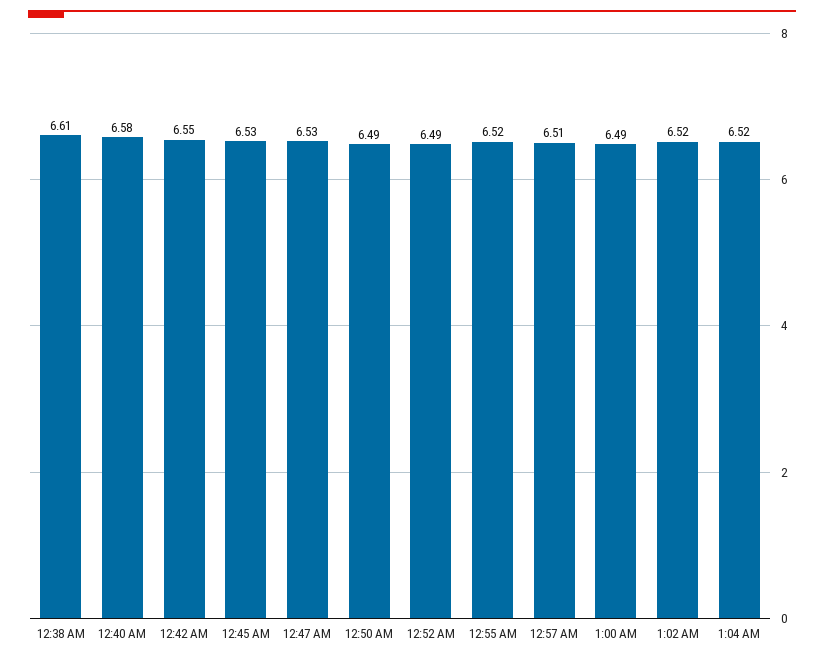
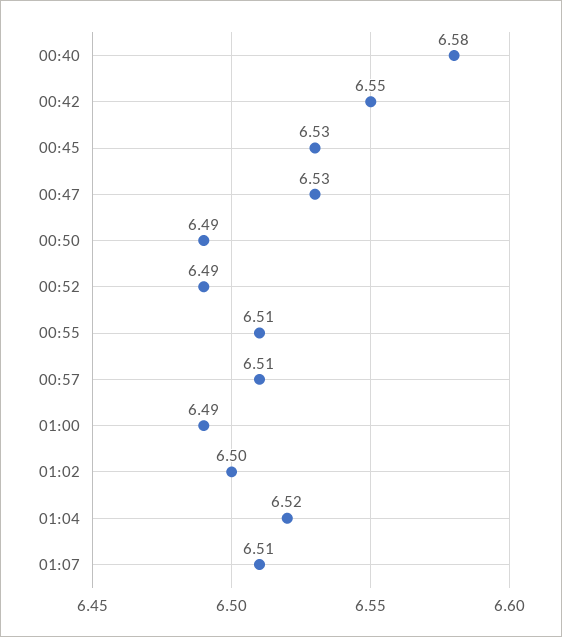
12:38 AM: 6.61 -> none
12:55 AM: 6.52 -> 6.51
1:02 AM: 6.52 -> 6.5
01:07: none -> 6.51

